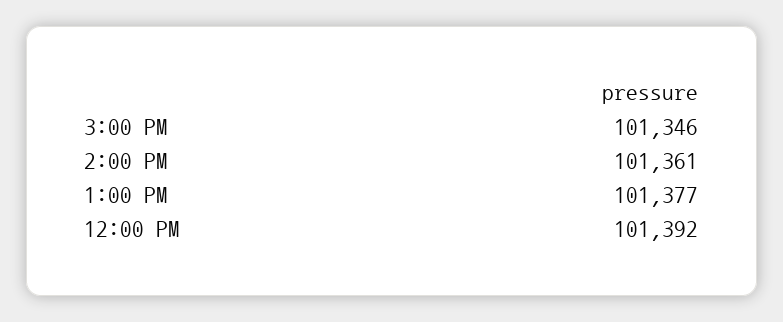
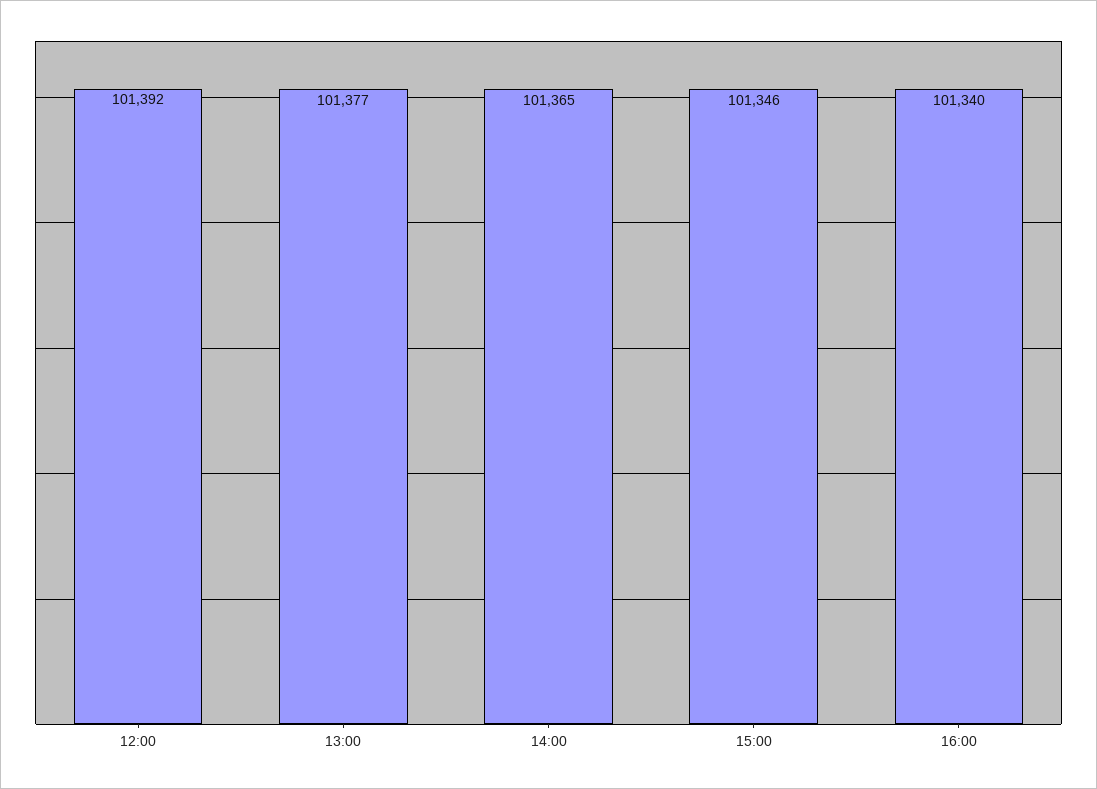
2:00 PM: 101361 -> 101365
16:00: none -> 101340

